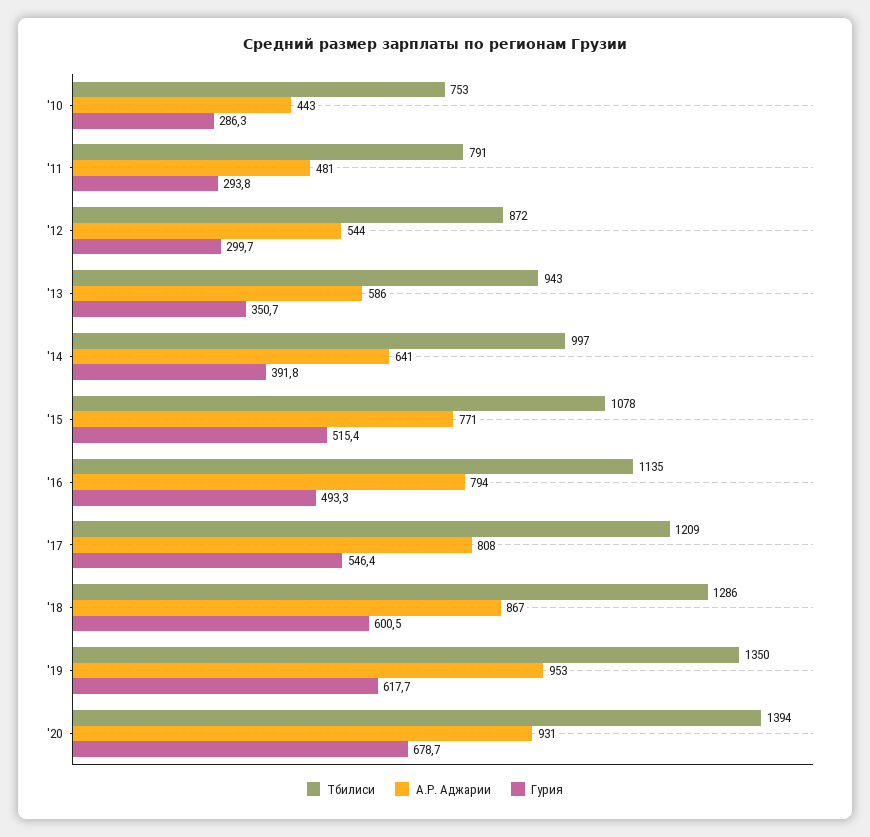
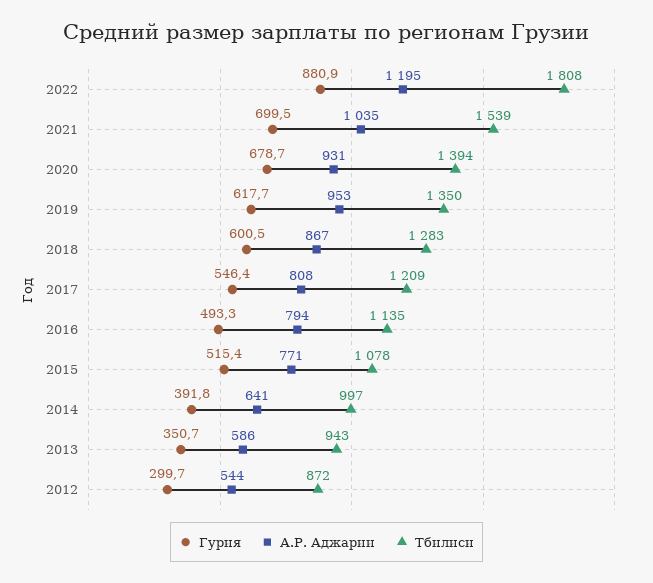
Тбилиси, '10: 753 -> none
А.Р. Аджарии, '10: 443 -> none
Гурия, '10: 286.3 -> none
Тбилиси, '11: 791 -> none
А.Р. Аджарии, '11: 481 -> none
Гурия, '11: 293.8 -> none
Тбилиси, '18: 1286 -> 1283
Гурия, 2022: none -> 880.9
А.Р. Аджарии, 2022: none -> 1195
Тбилиси, 2022: none -> 1808
Гурия, 2021: none -> 699.5
А.Р. Аджарии, 2021: none -> 1035
Тбилиси, 2021: none -> 1539

